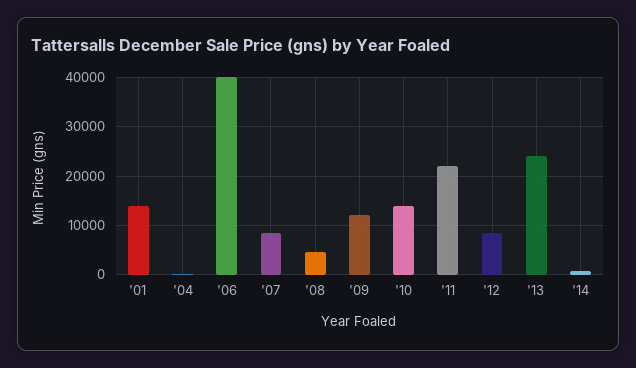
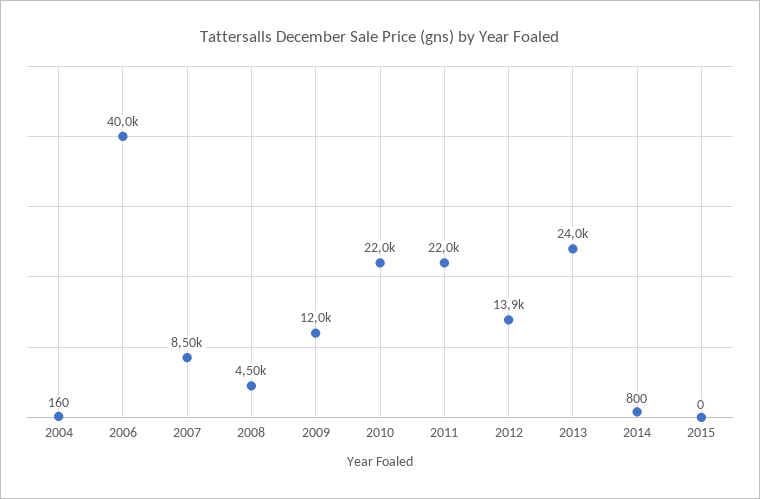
'01: 14000 -> none
'10: 14000 -> 22000
'12: 8000 -> 13900
2015: none -> 0

